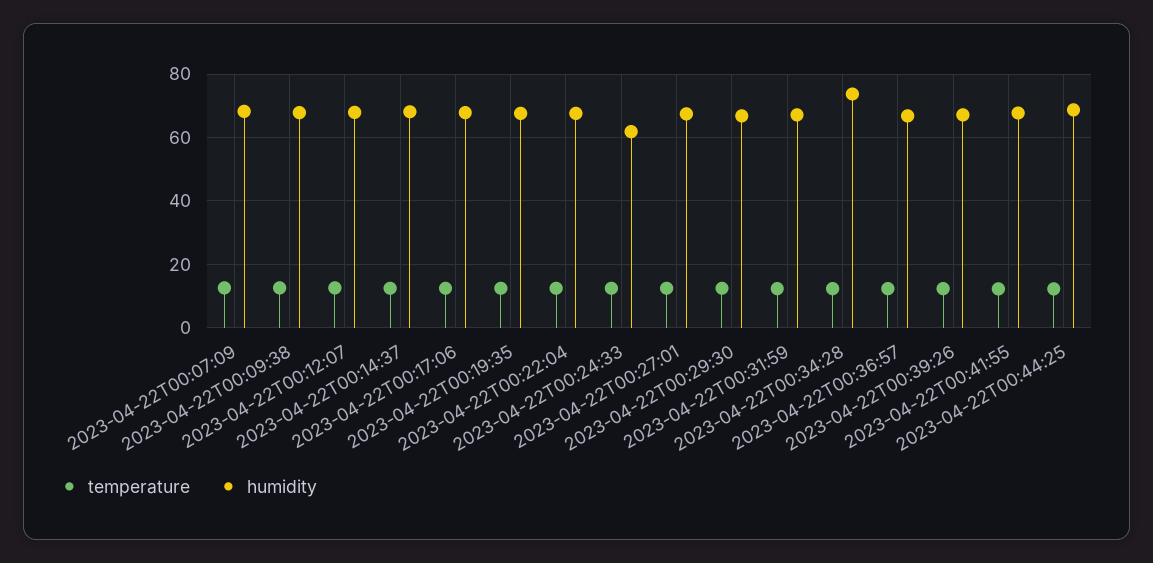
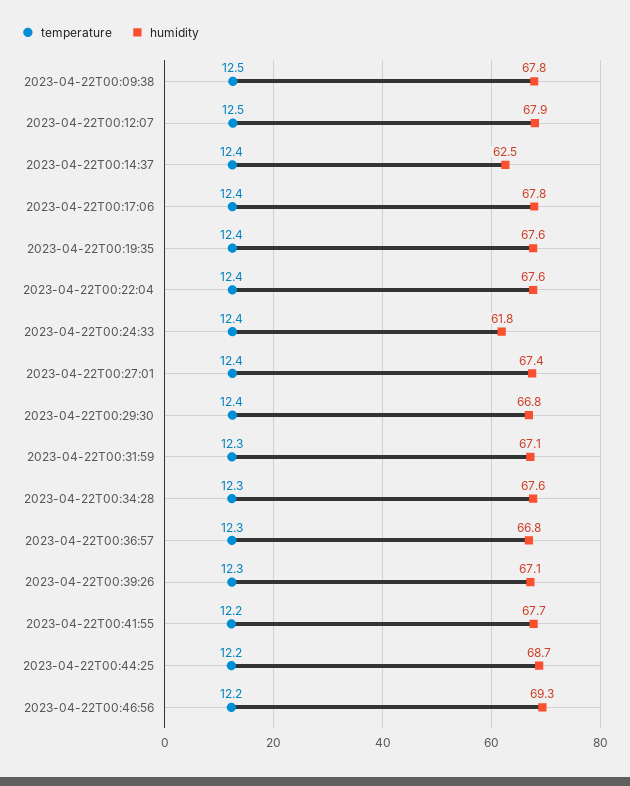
temperature, 2023-04-22T00:07:09: 12 -> none
humidity, 2023-04-22T00:07:09: 68 -> none
humidity, 2023-04-22T00:14:37: 68 -> 62.5
humidity, 2023-04-22T00:34:28: 74 -> 67.6
temperature, 2023-04-22T00:46:56: none -> 12.2
humidity, 2023-04-22T00:46:56: none -> 69.3

